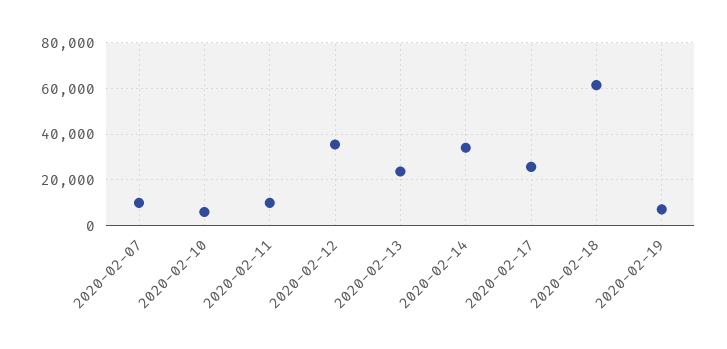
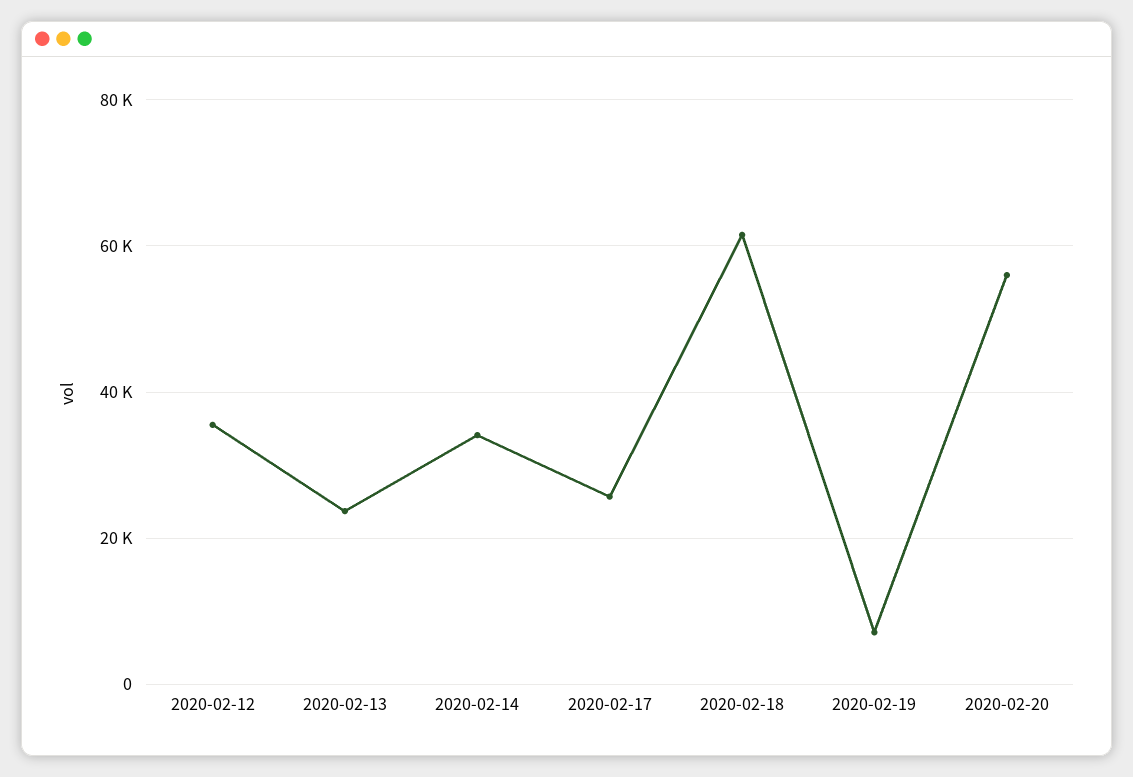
2020-02-07: 10000 -> none
2020-02-10: 5000 -> none
2020-02-11: 10000 -> none
2020-02-20: none -> 56000

